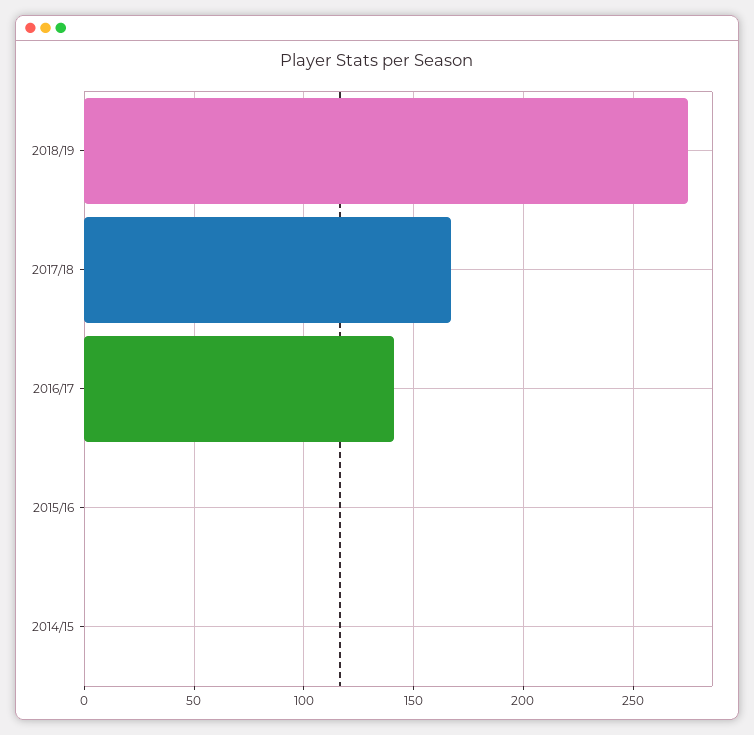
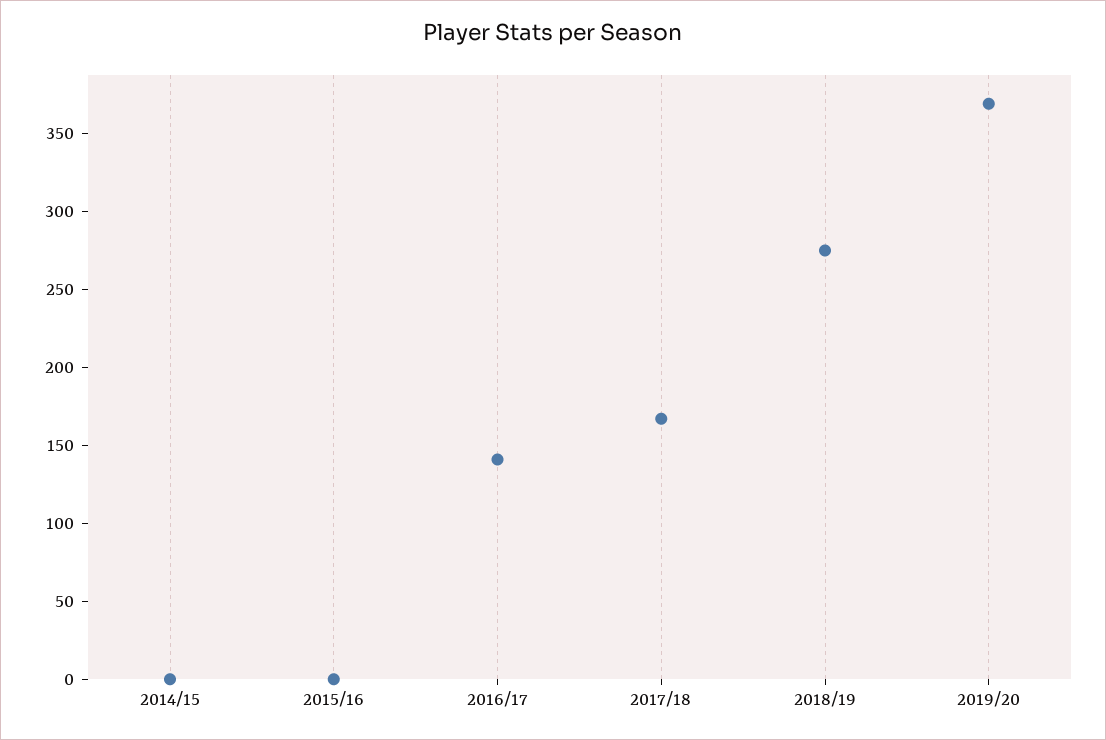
2019/20: none -> 370

